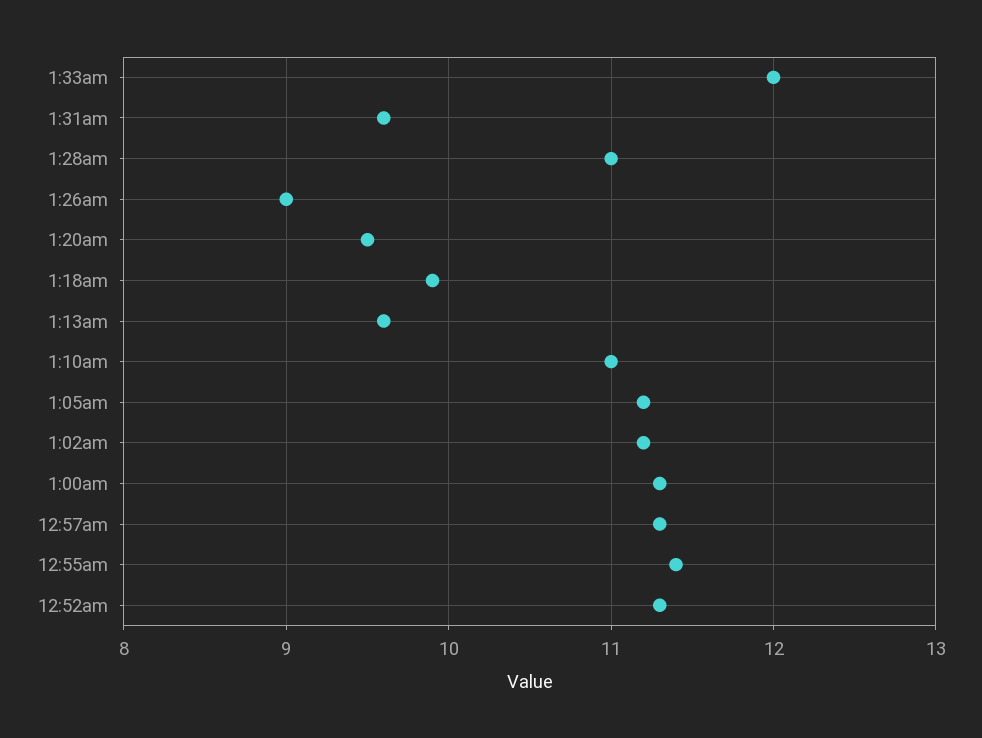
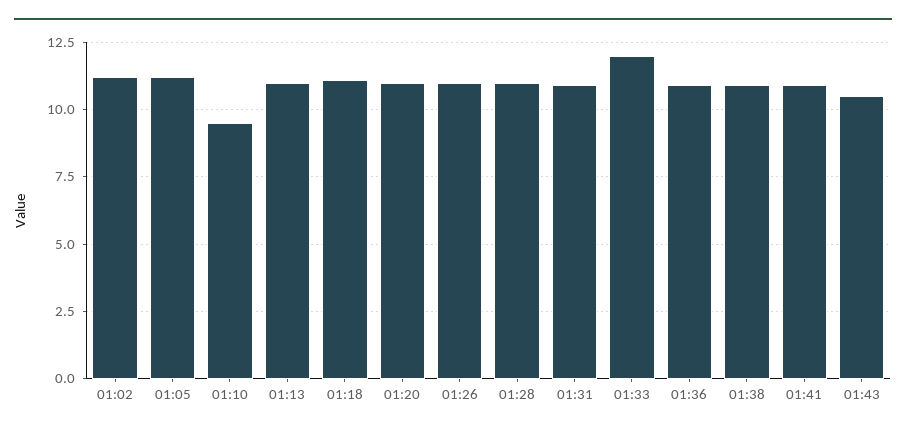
1:31am: 9.6 -> 11
1:26am: 9 -> 11
1:20am: 9.5 -> 11
1:18am: 9.9 -> 11
1:13am: 9.6 -> 11
1:10am: 11 -> 9.5
1:00am: 11.3 -> none
12:57am: 11.3 -> none
12:55am: 11.4 -> none
12:52am: 11.3 -> none
01:36: none -> 11
01:38: none -> 11
01:41: none -> 11
01:43: none -> 10.5

